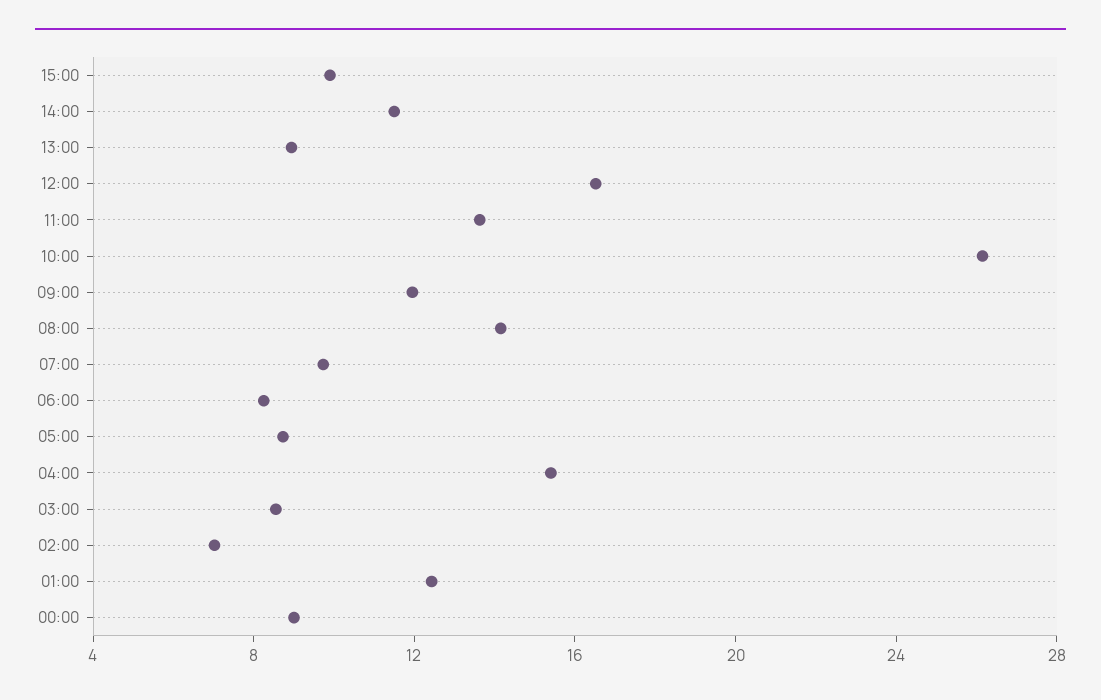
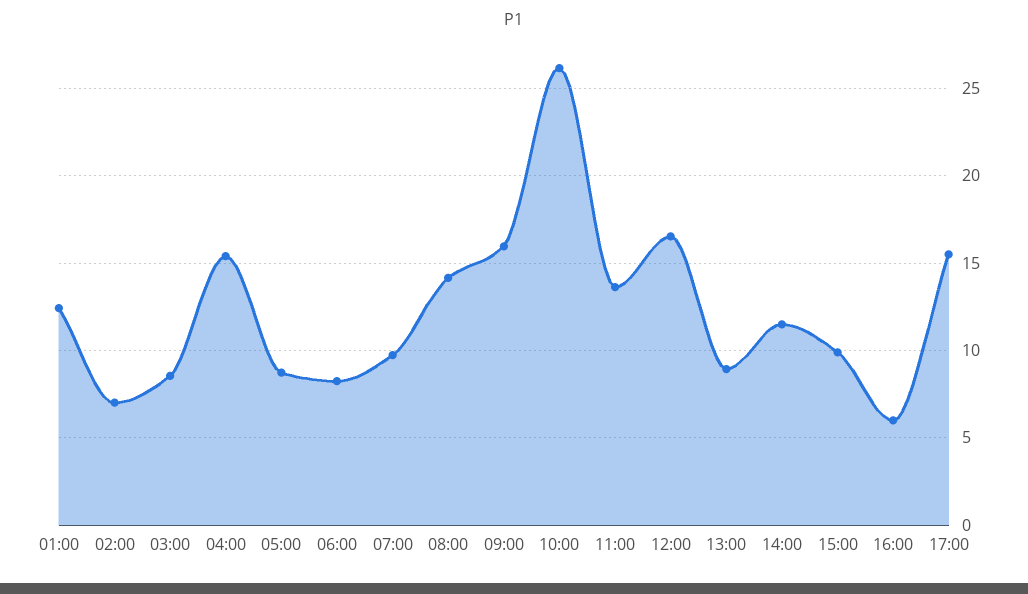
09:00: 12 -> 16
00:00: 9 -> none
16:00: none -> 6
17:00: none -> 15.5

